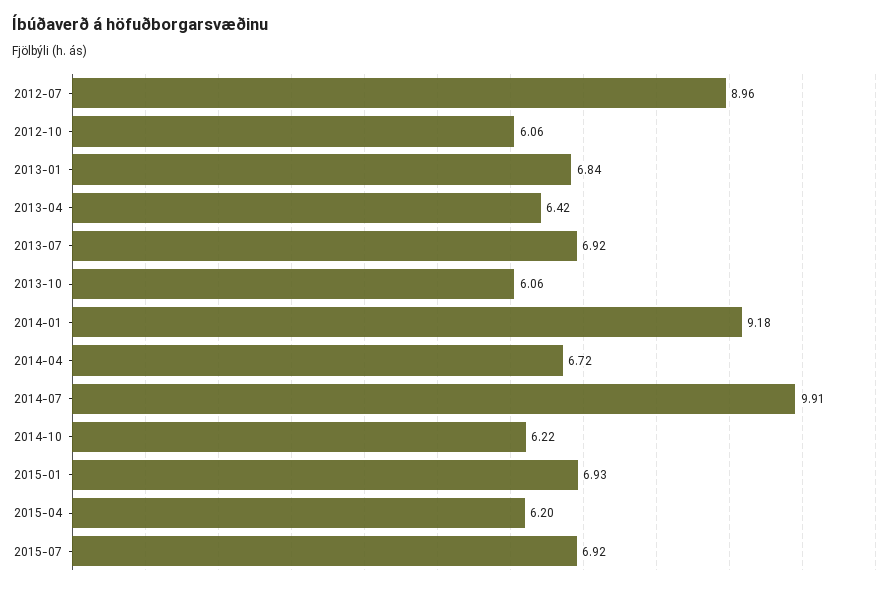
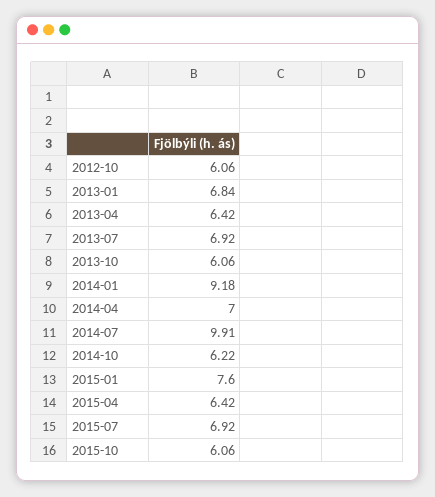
2012-07: 8.96 -> none
2014-04: 6.72 -> 7
2015-01: 6.93 -> 7.6
2015-04: 6.2 -> 6.42
2015-10: none -> 6.06

